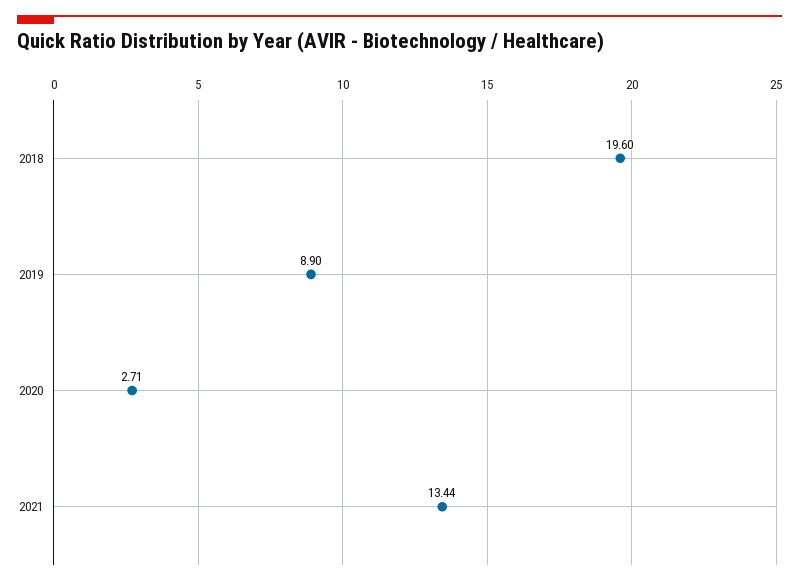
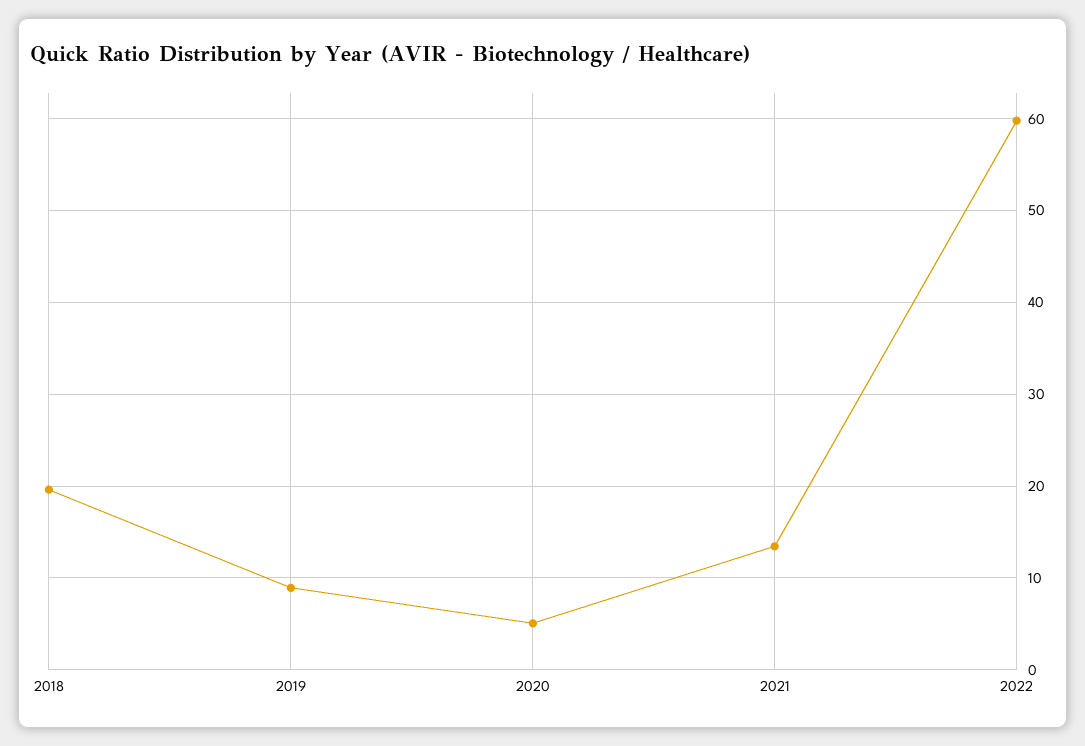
2020: 2.71 -> 5
2022: none -> 60

